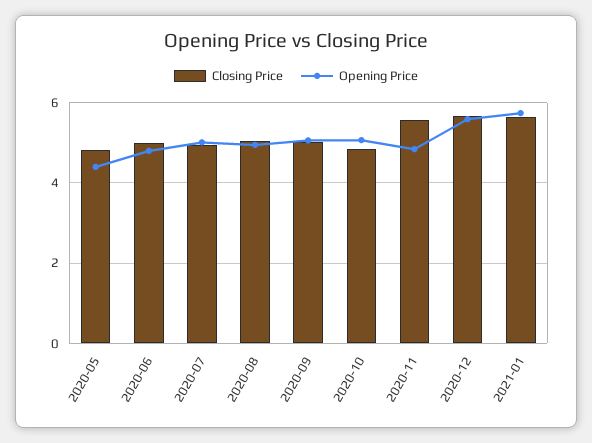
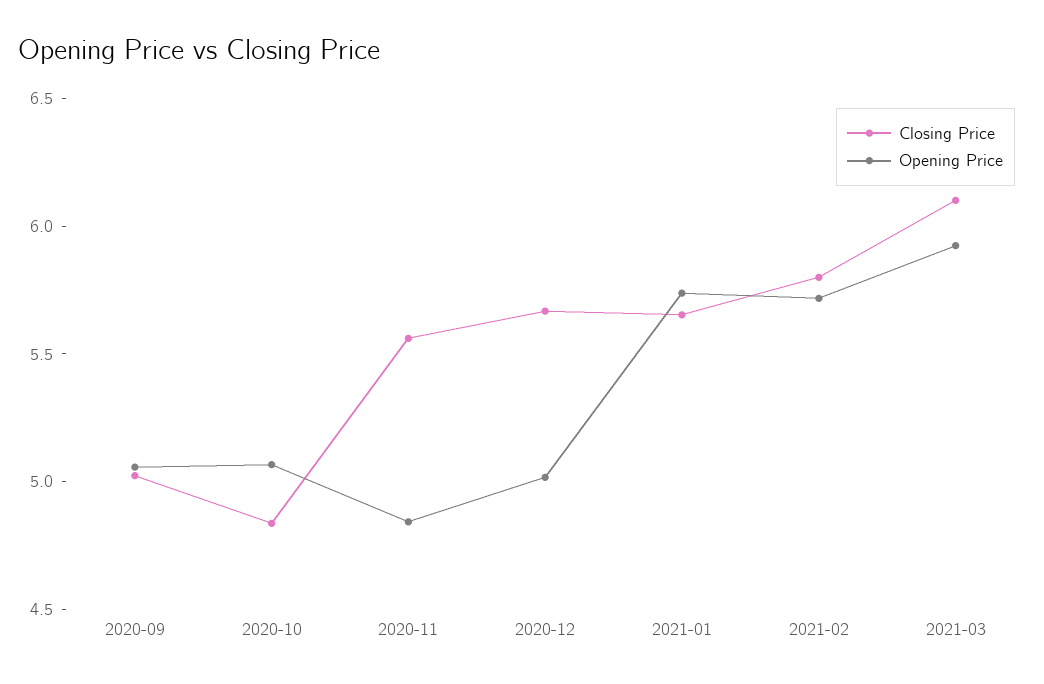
Closing Price, 2020-05: 4.8 -> none
Opening Price, 2020-05: 4.4 -> none
Closing Price, 2020-06: 5 -> none
Opening Price, 2020-06: 4.8 -> none
Closing Price, 2020-07: 5 -> none
Opening Price, 2020-07: 5 -> none
Closing Price, 2020-08: 5 -> none
Opening Price, 2020-08: 5 -> none
Opening Price, 2020-12: 5.6 -> 5
Closing Price, 2021-02: none -> 5.8
Opening Price, 2021-02: none -> 5.7
Closing Price, 2021-03: none -> 6.1
Opening Price, 2021-03: none -> 5.9

